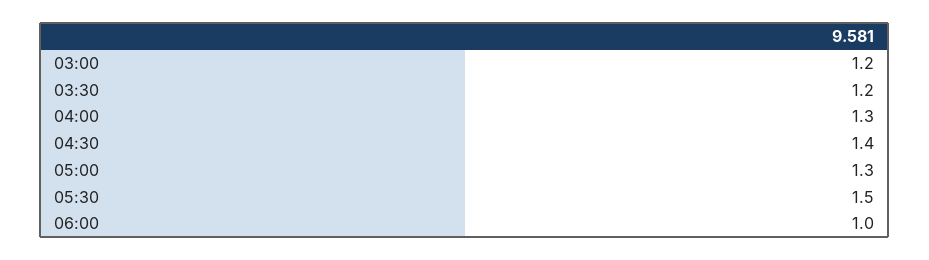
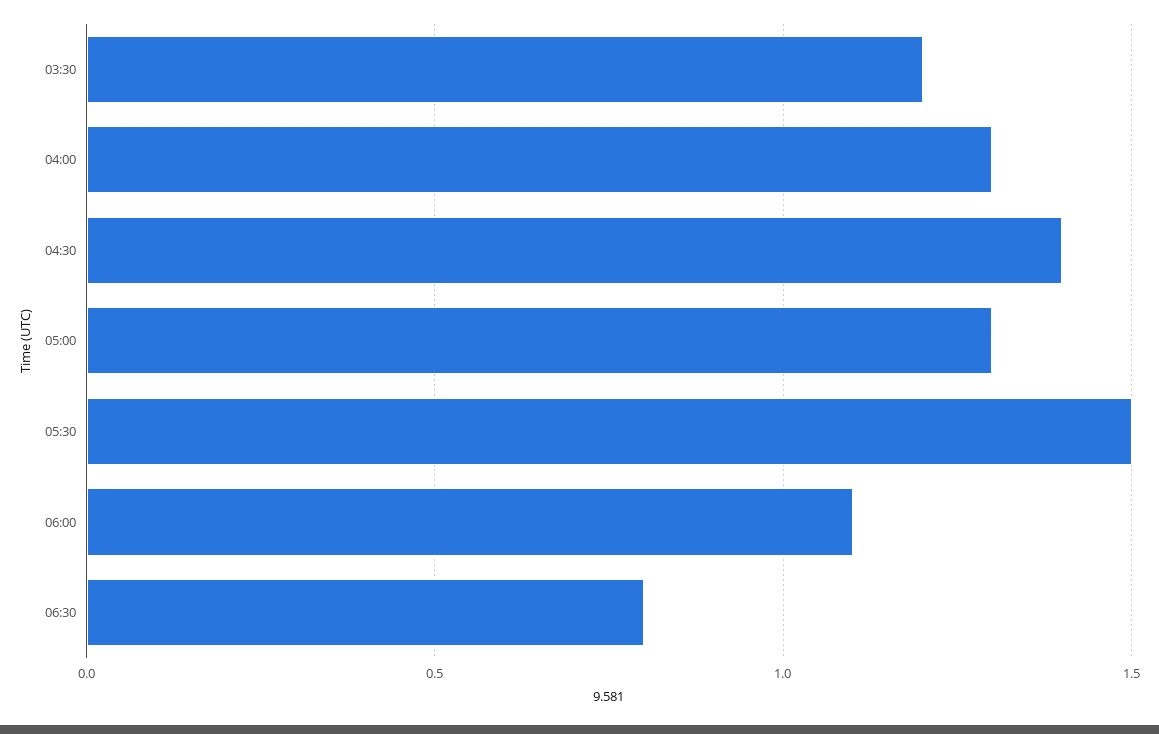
03:00: 1.2 -> none
06:00: 1 -> 1.1
06:30: none -> 0.8

